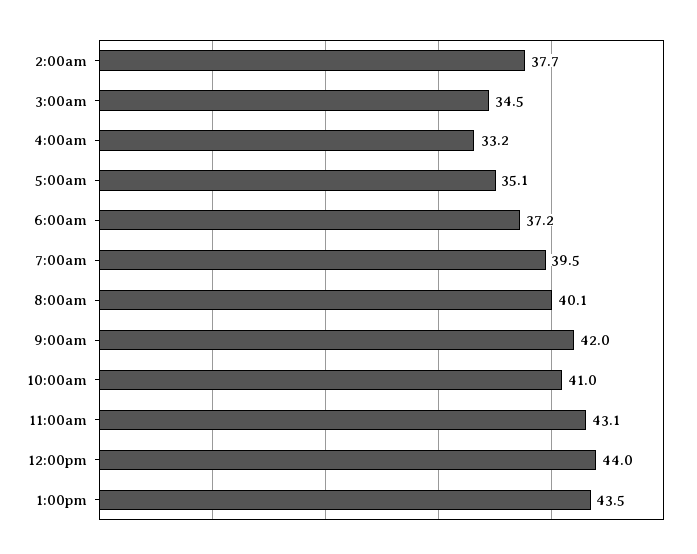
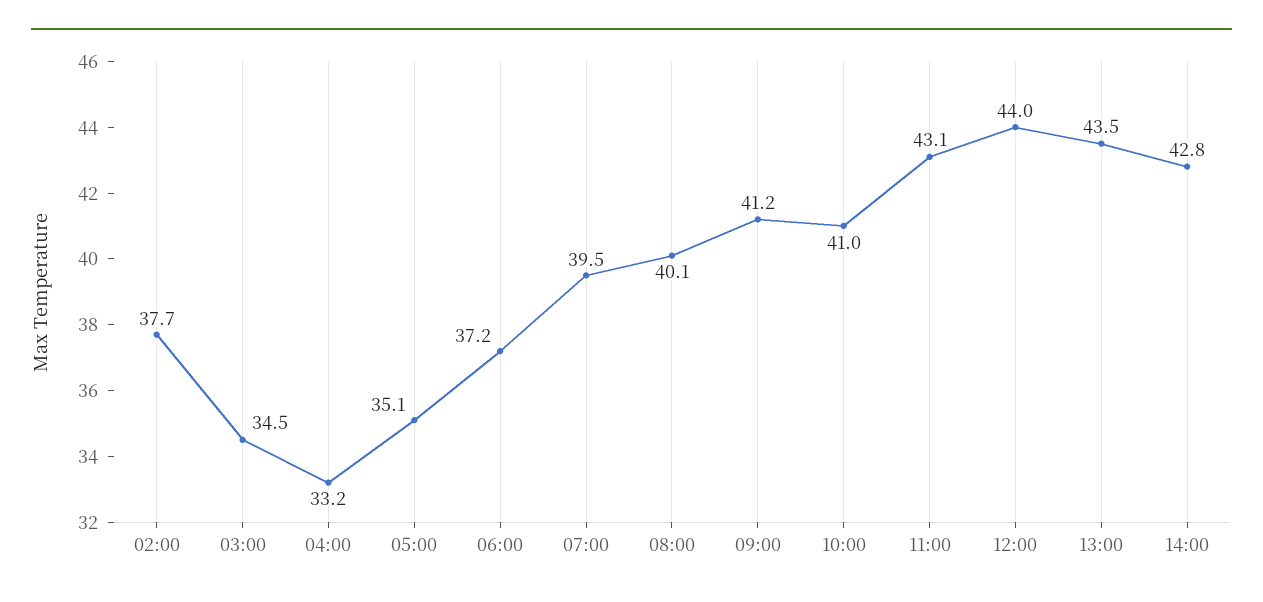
9:00am: 42 -> 41.2
14:00: none -> 42.8

